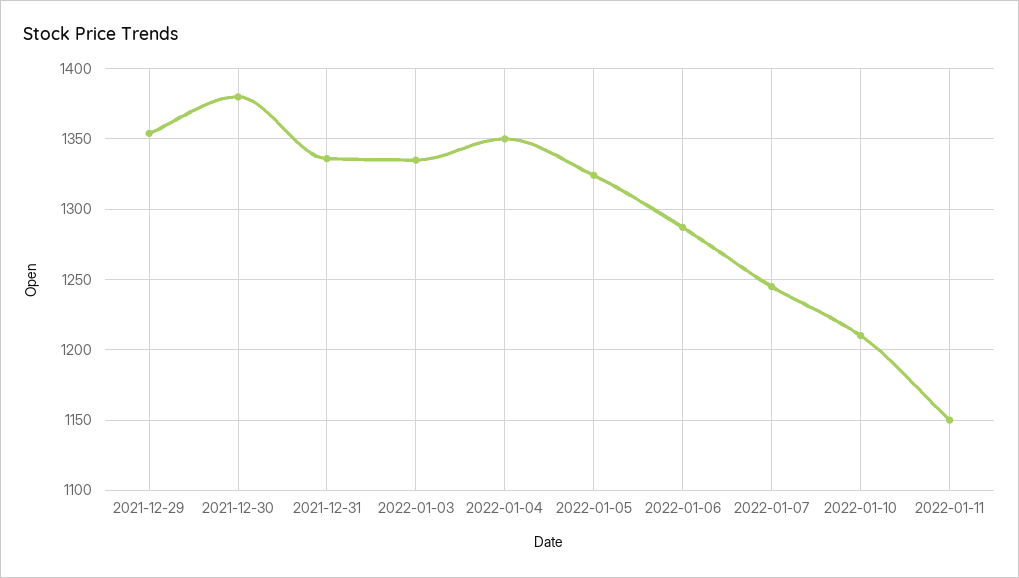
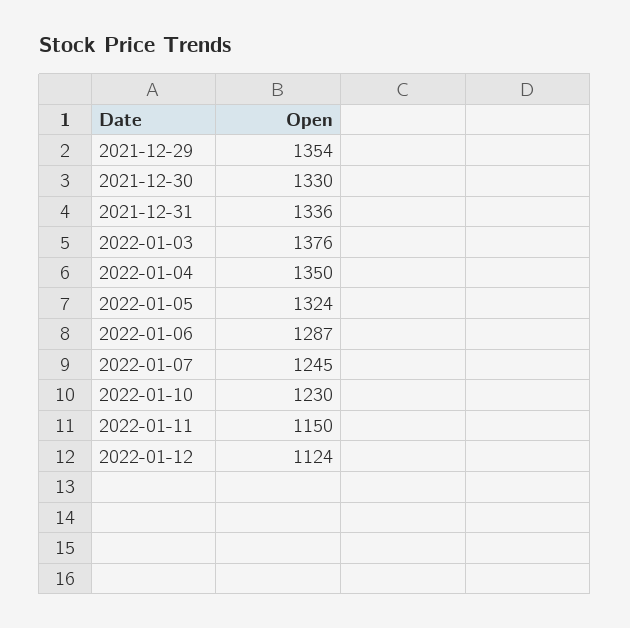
2021-12-30: 1380 -> 1330
2022-01-03: 1335 -> 1376
2022-01-10: 1210 -> 1230
2022-01-12: none -> 1124

